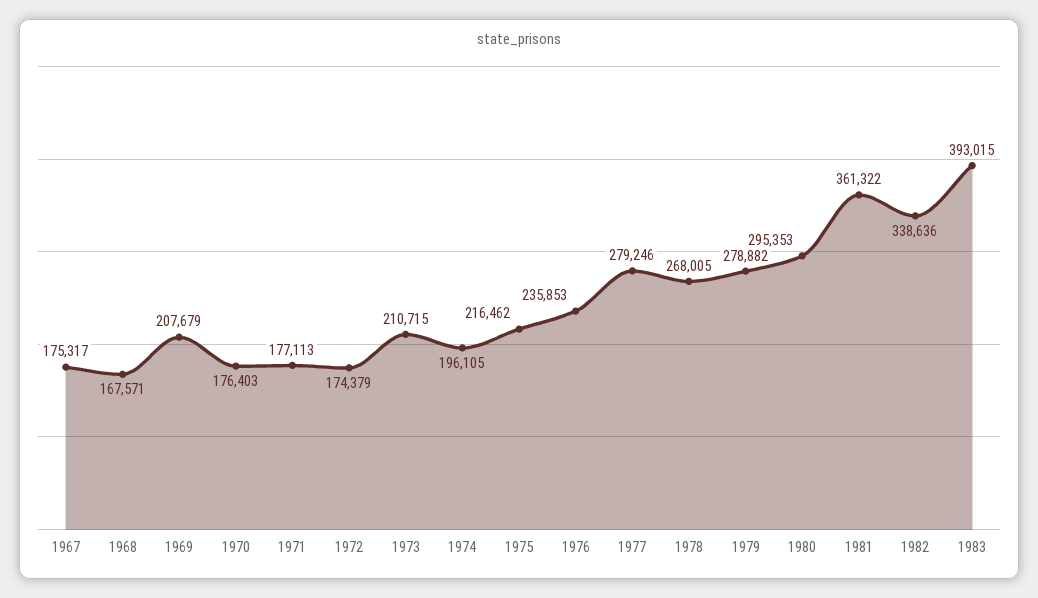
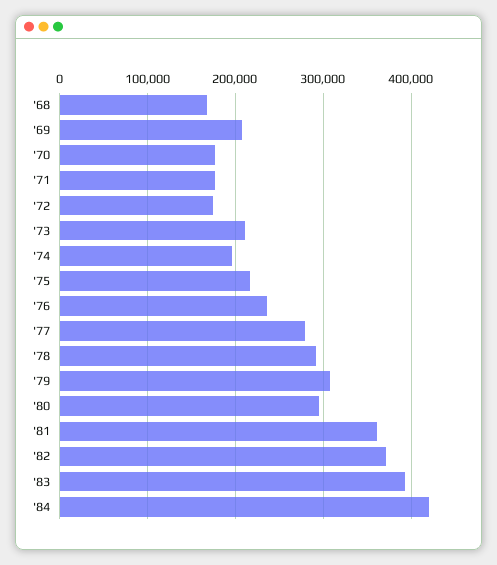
1967: 175317 -> none
1978: 268005 -> 290000
1979: 278882 -> 310000
1982: 338636 -> 370000
'84: none -> 420000

